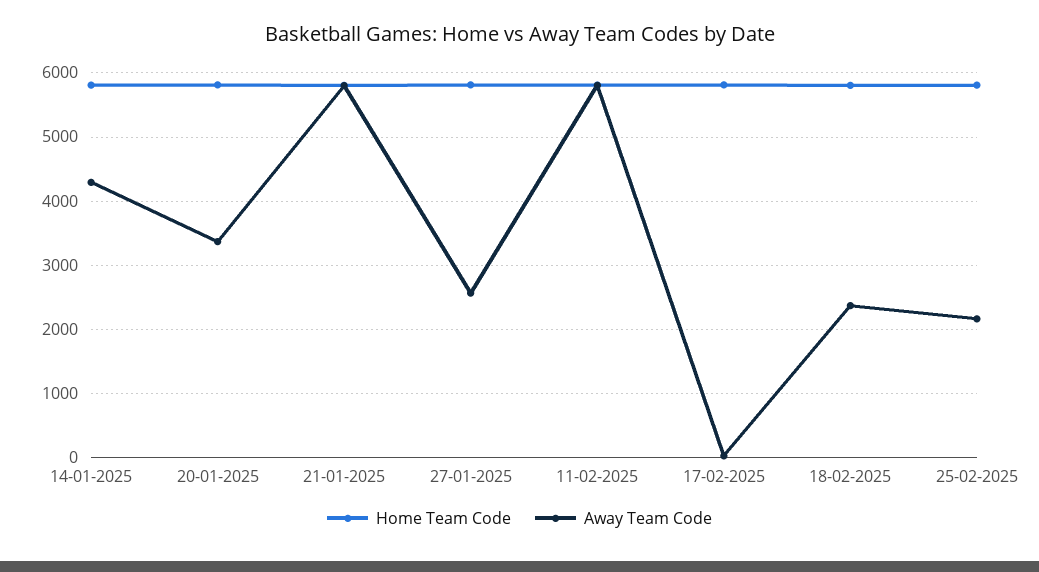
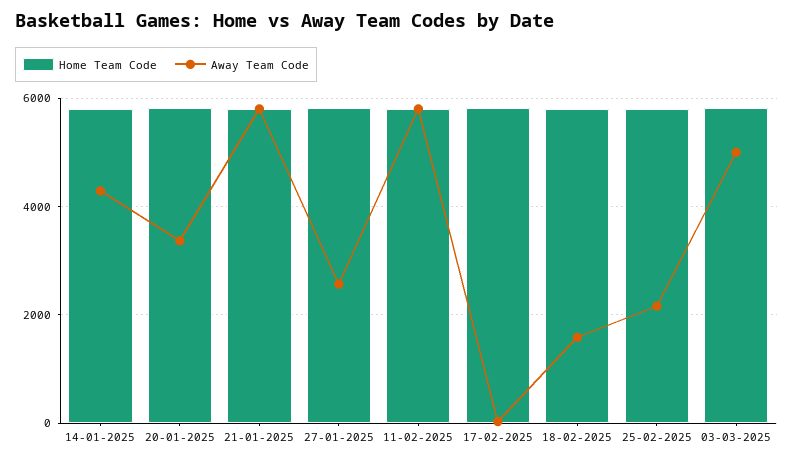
Away Team Code, 18-02-2025: 2400 -> 1600
Home Team Code, 03-03-2025: none -> 5800
Away Team Code, 03-03-2025: none -> 5000

